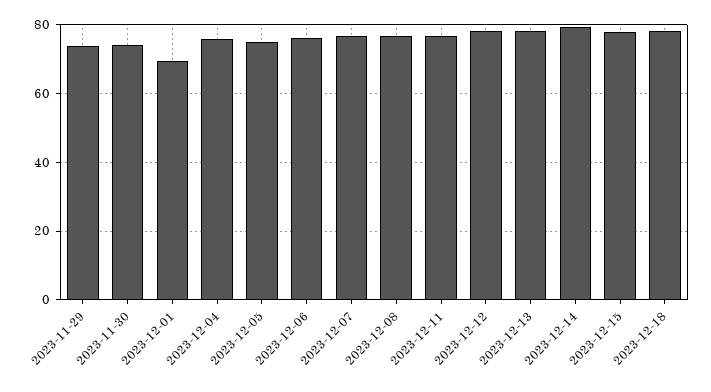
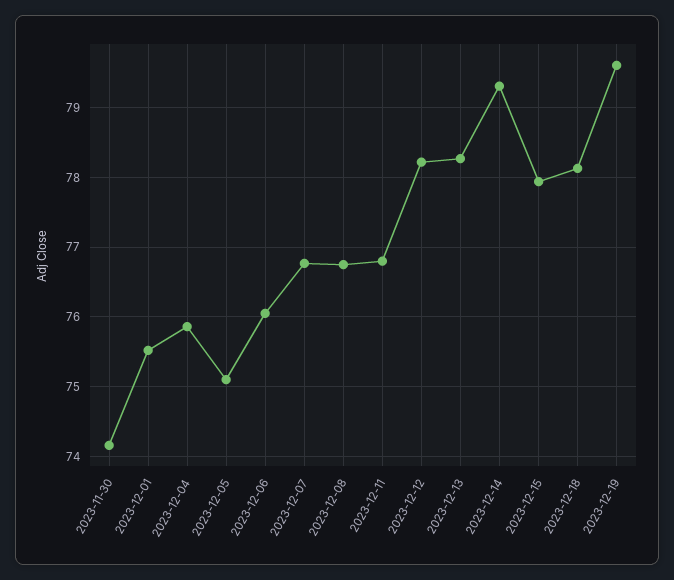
2023-11-29: 74 -> none
2023-12-01: 70 -> 75.5
2023-12-19: none -> 79.6

